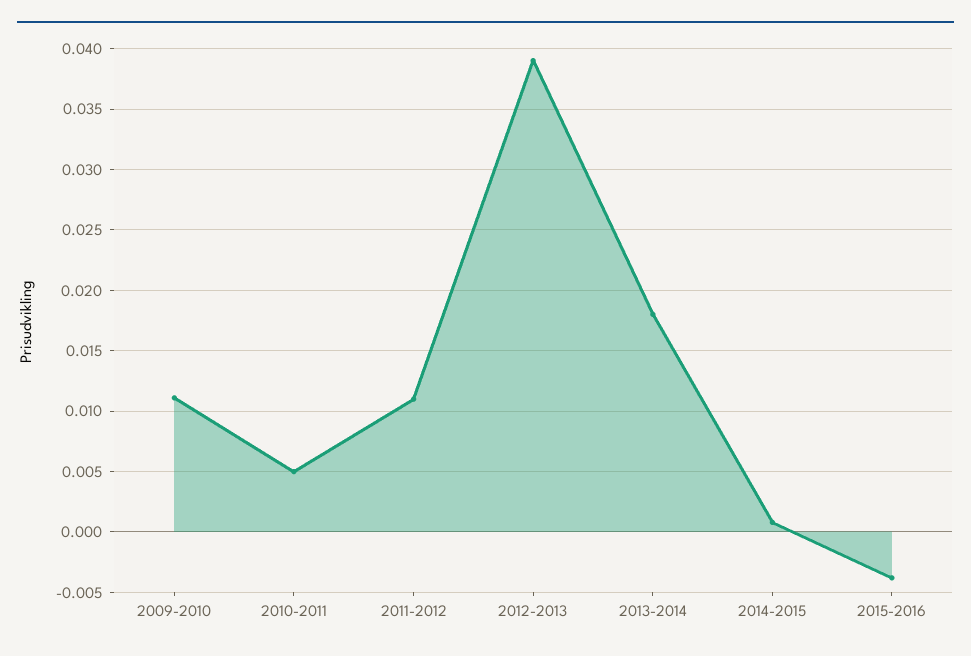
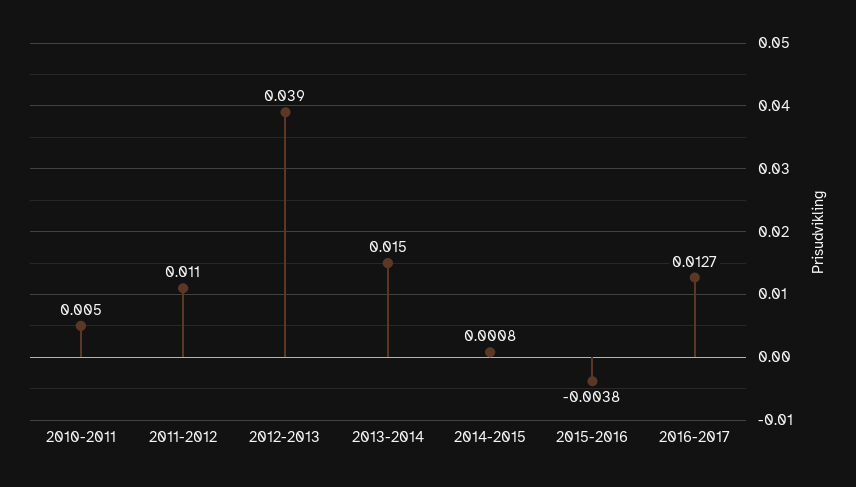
2009-2010: 0.011 -> none
2013-2014: 0.018 -> 0.015
2016-2017: none -> 0.0127

